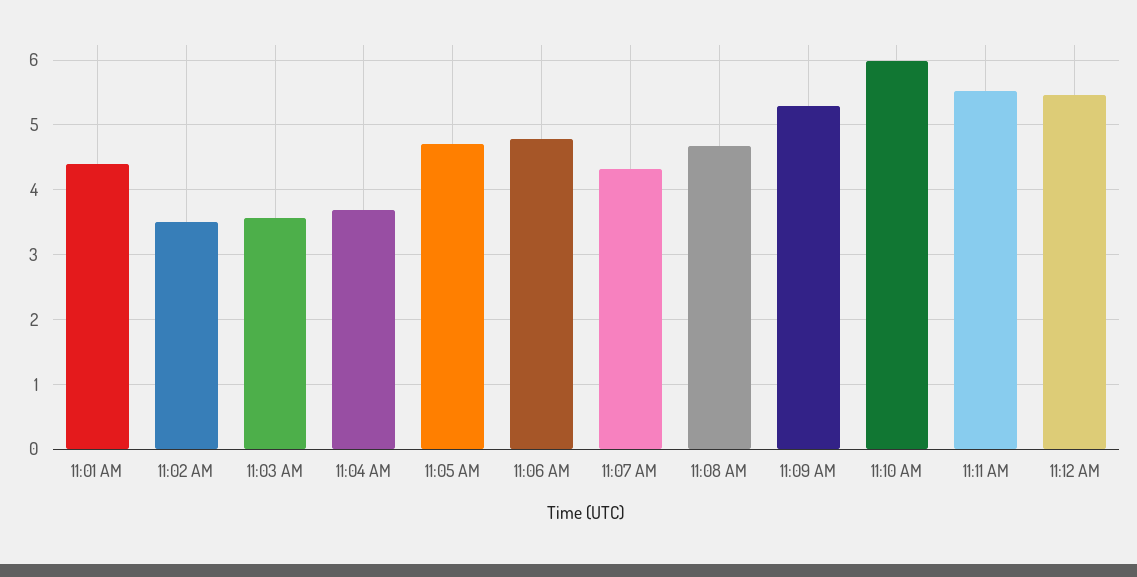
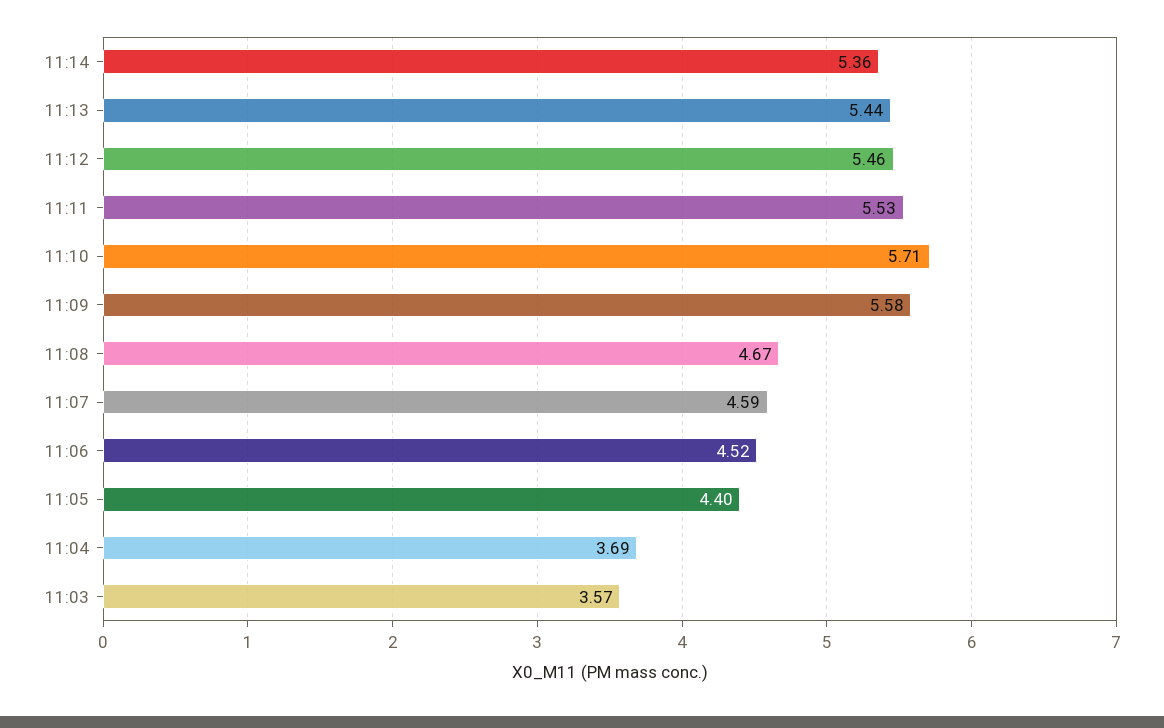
11:01 AM: 4.4 -> none
11:02 AM: 3.5 -> none
11:05 AM: 4.7 -> 4.4
11:06 AM: 4.8 -> 4.52
11:07 AM: 4.3 -> 4.59
11:09 AM: 5.3 -> 5.58
11:10 AM: 6 -> 5.71
11:14: none -> 5.36
11:13: none -> 5.44

